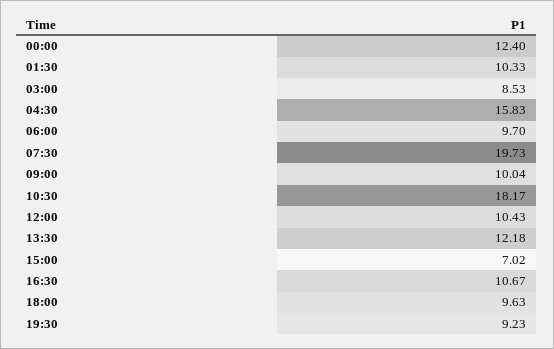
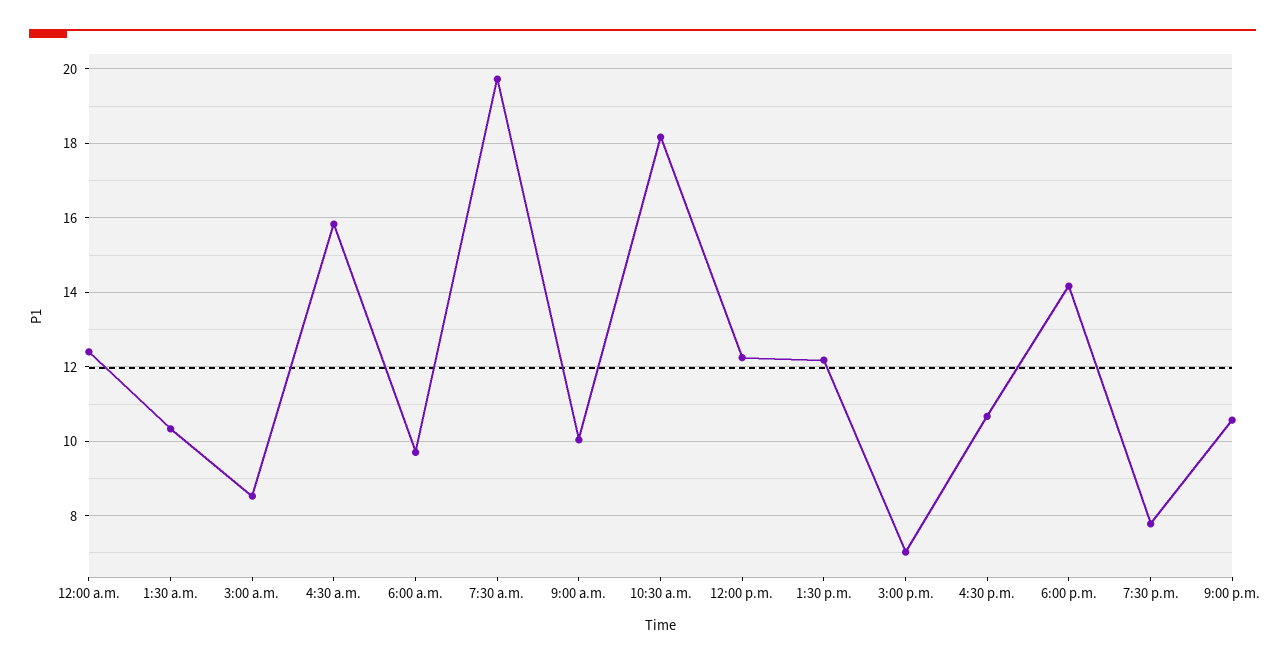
12:00: 10.43 -> 12.2
18:00: 9.63 -> 14.2
19:30: 9.23 -> 7.8
9:00 p.m.: none -> 10.6

